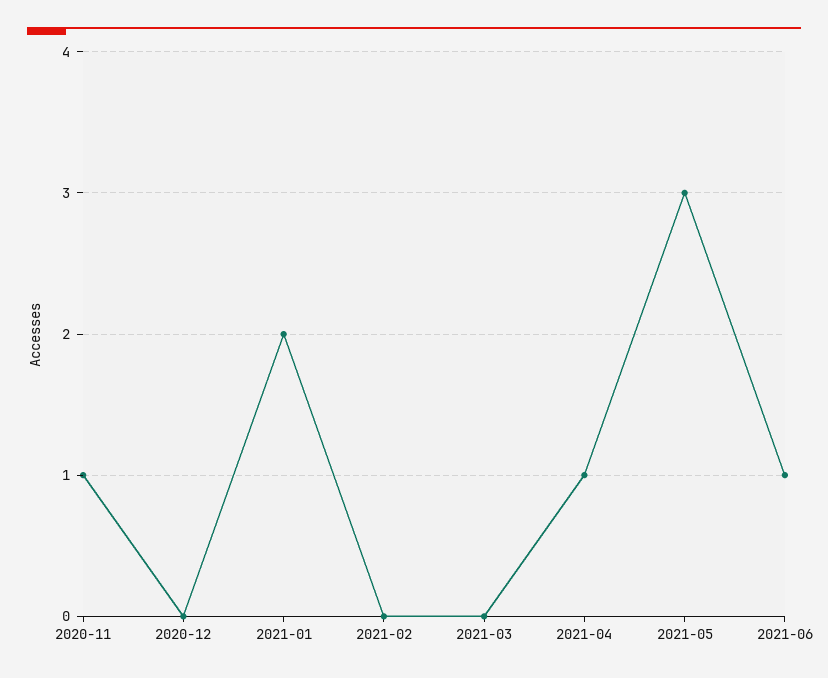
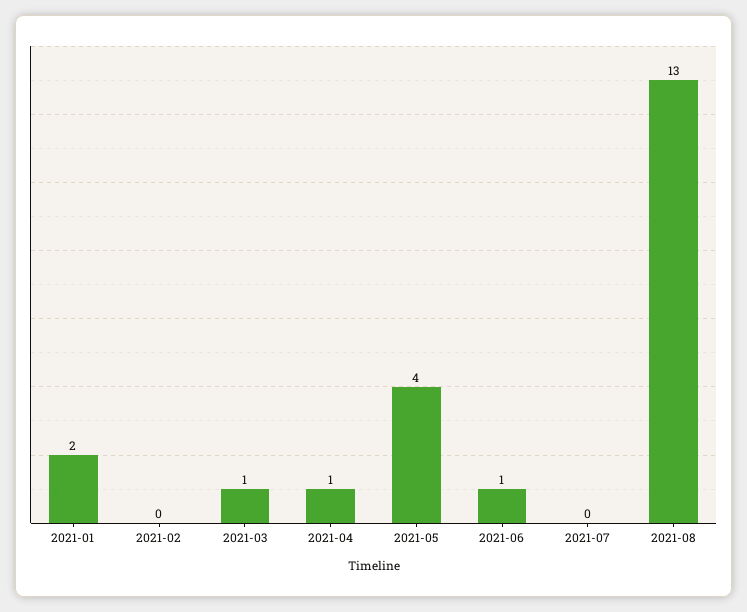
2020-11: 1 -> none
2020-12: 0 -> none
2021-03: 0 -> 1
2021-05: 3 -> 4
2021-07: none -> 0
2021-08: none -> 13

